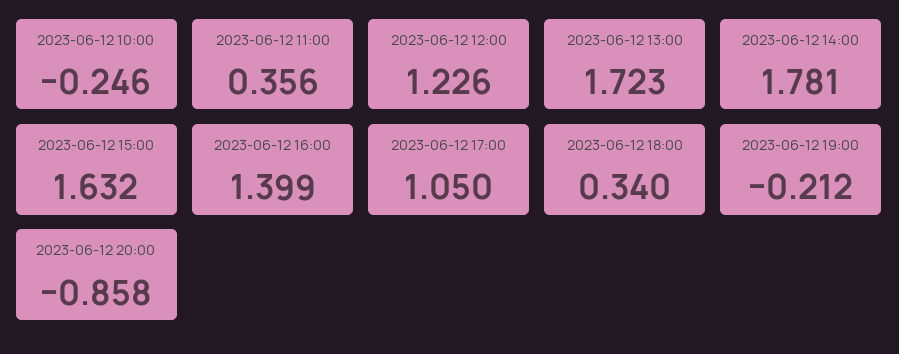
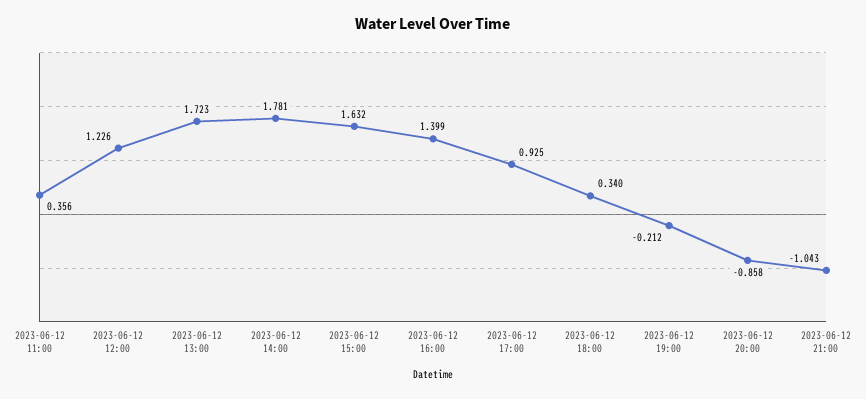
2023-06-12 10:00: -0.246 -> none
2023-06-12 17:00: 1.05 -> 0.925
2023-06-12 21:00: none -> -1.043

